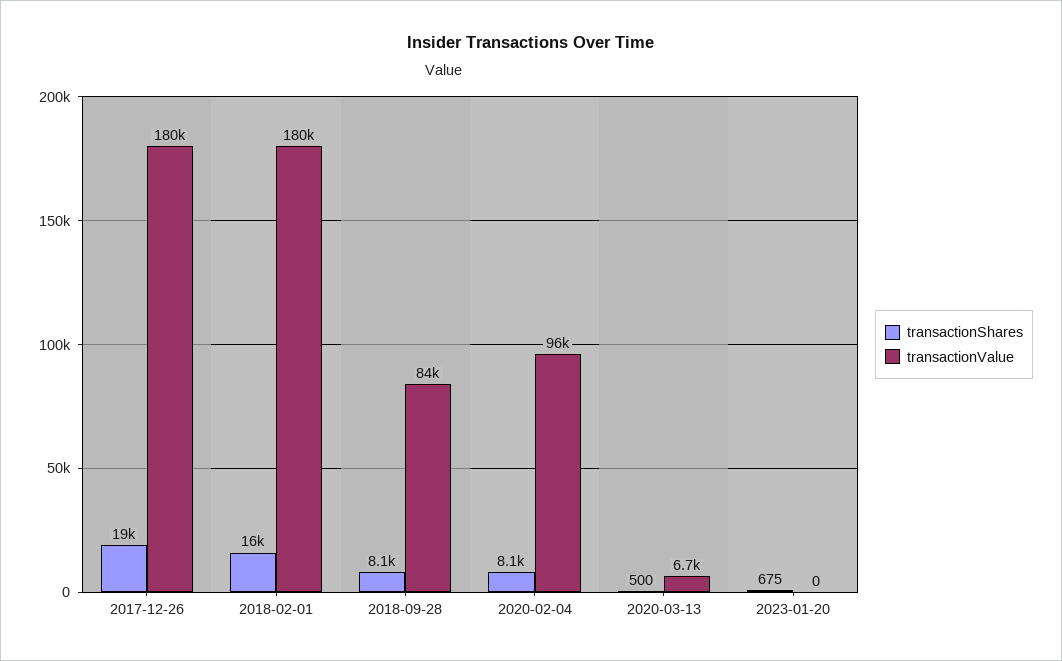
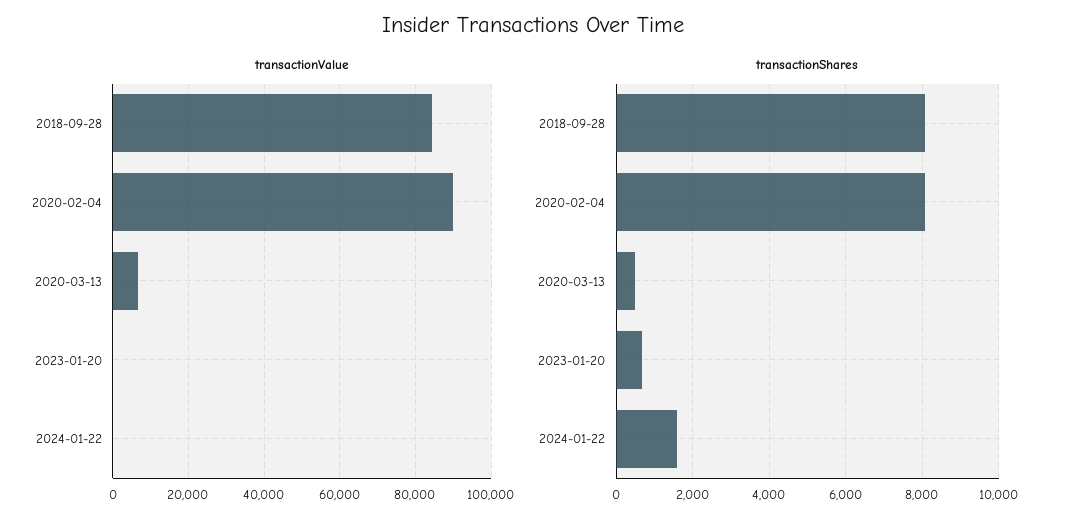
transactionShares, 2017-12-26: 19000 -> none
transactionValue, 2017-12-26: 180000 -> none
transactionShares, 2018-02-01: 16000 -> none
transactionValue, 2018-02-01: 180000 -> none
transactionValue, 2020-02-04: 96000 -> 90000
transactionValue, 2024-01-22: none -> 0
transactionShares, 2024-01-22: none -> 1600

